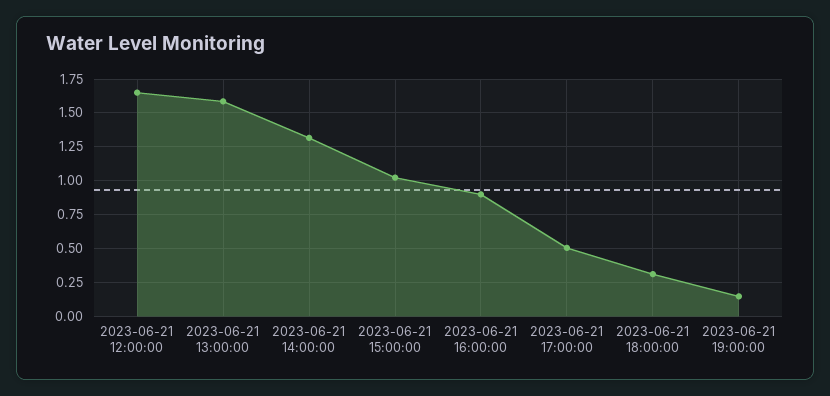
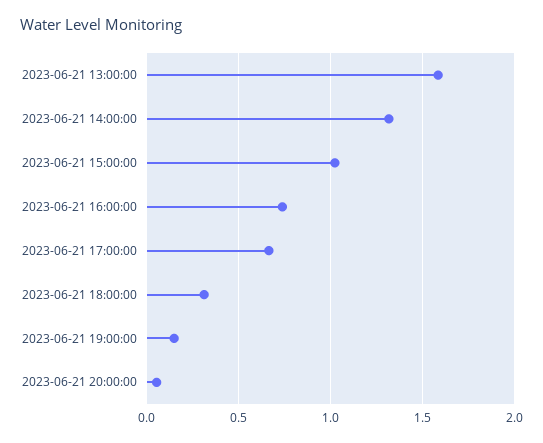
2023-06-21 12:00:00: 1.65 -> none
2023-06-21 16:00:00: 0.9 -> 0.75
2023-06-21 17:00:00: 0.5 -> 0.65
2023-06-21 20:00:00: none -> 0.05

